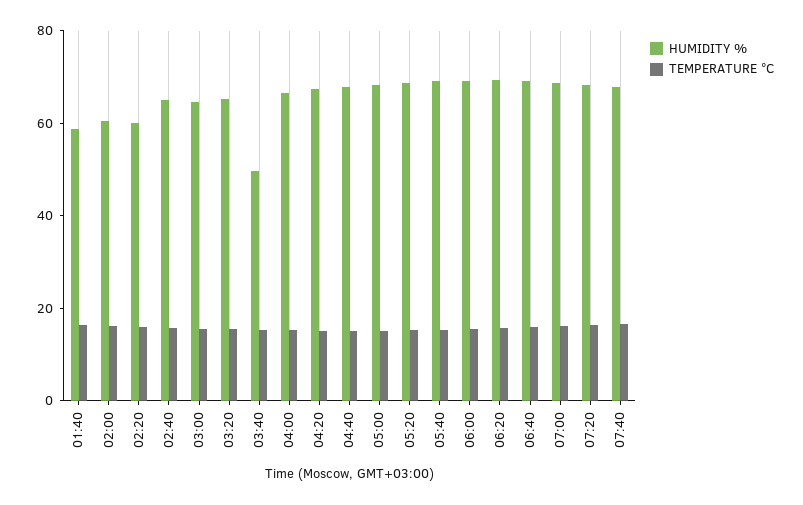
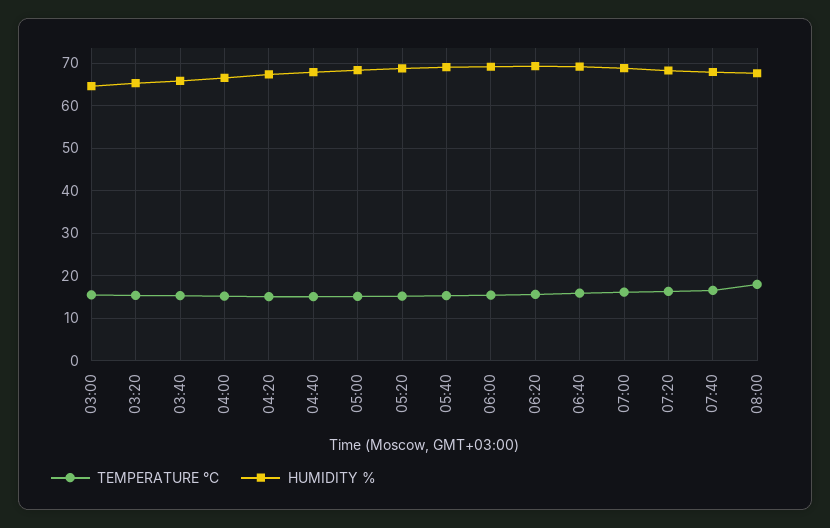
HUMIDITY %, 01:40: 60 -> none
TEMPERATURE °C, 01:40: 15 -> none
HUMIDITY %, 02:00: 60 -> none
TEMPERATURE °C, 02:00: 15 -> none
HUMIDITY %, 02:20: 60 -> none
TEMPERATURE °C, 02:20: 15 -> none
HUMIDITY %, 02:40: 65 -> none
TEMPERATURE °C, 02:40: 15 -> none
HUMIDITY %, 03:40: 50 -> 66
TEMPERATURE °C, 08:00: none -> 18
HUMIDITY %, 08:00: none -> 68

